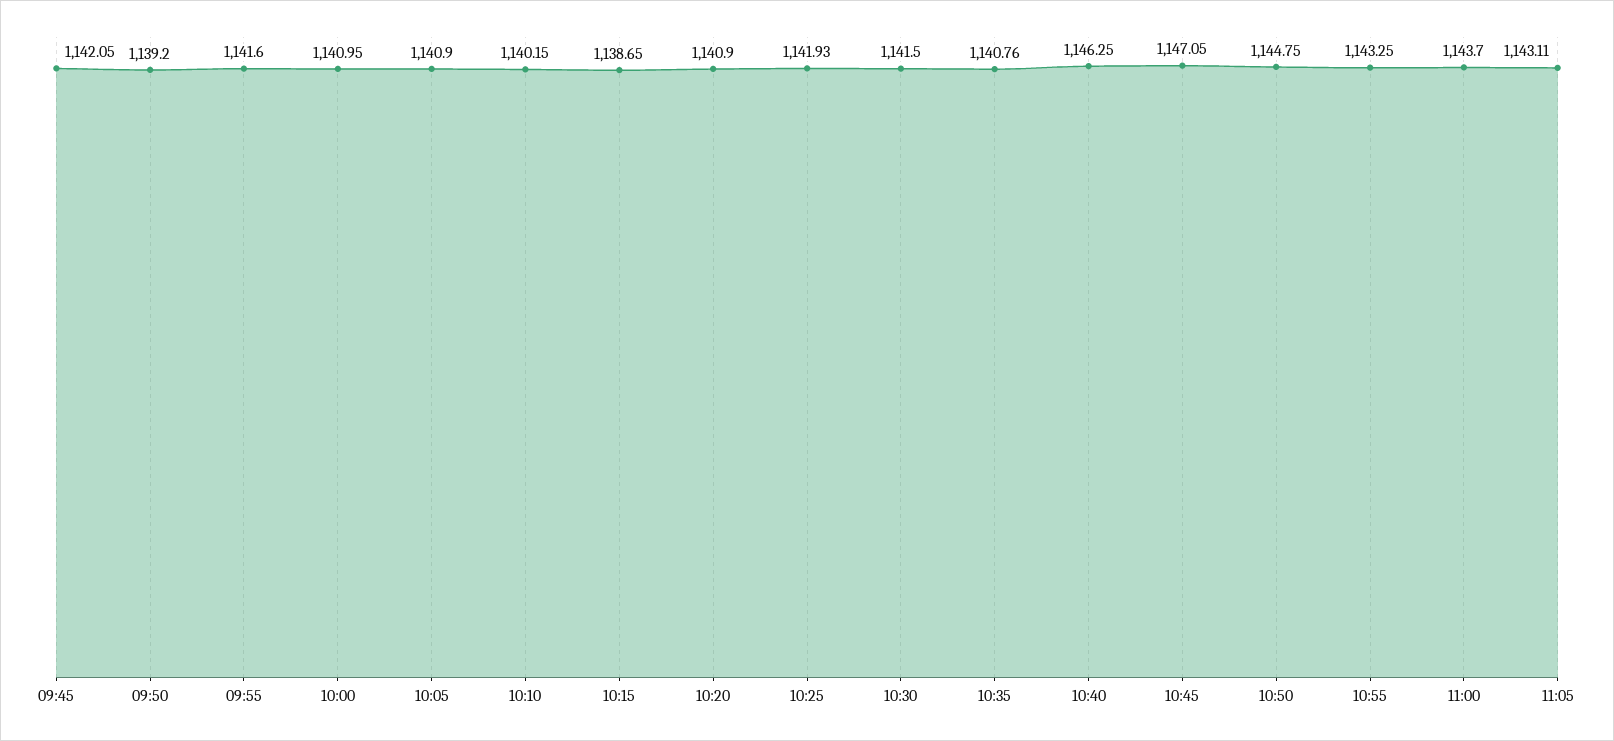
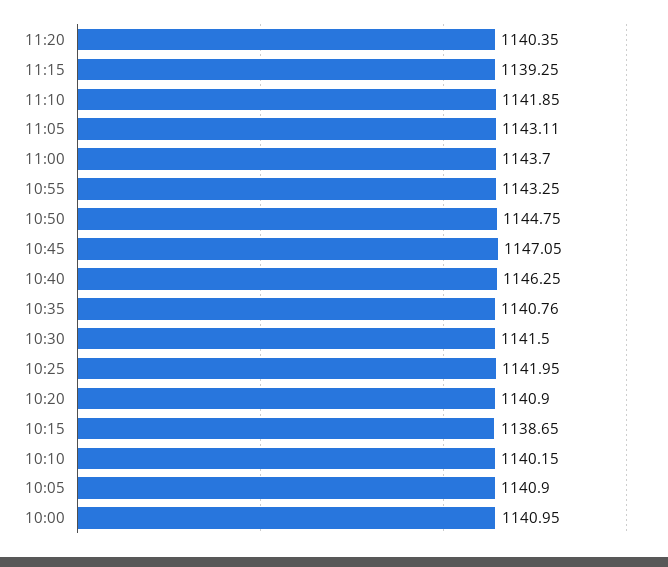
09:45: 1142.05 -> none
09:50: 1139.2 -> none
09:55: 1141.6 -> none
10:25: 1141.93 -> 1141.95
11:20: none -> 1140.35
11:15: none -> 1139.25
11:10: none -> 1141.85

